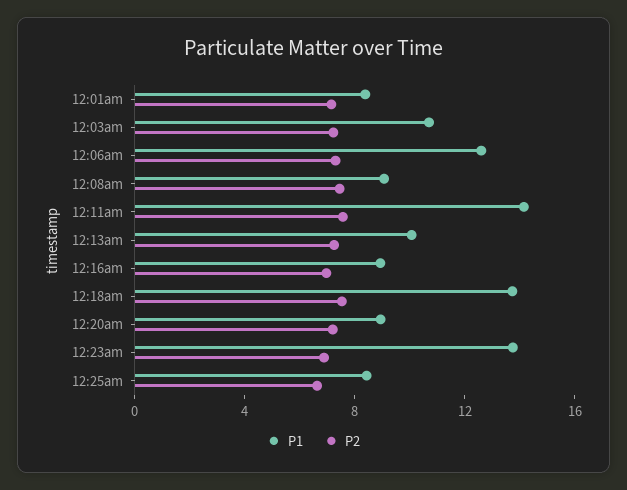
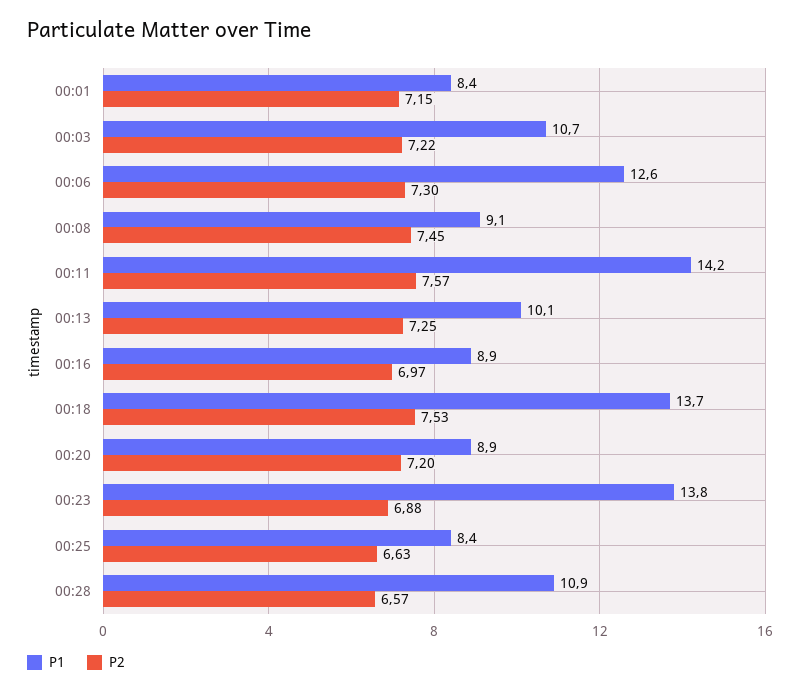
P1, 00:28: none -> 10.9
P2, 00:28: none -> 6.57

